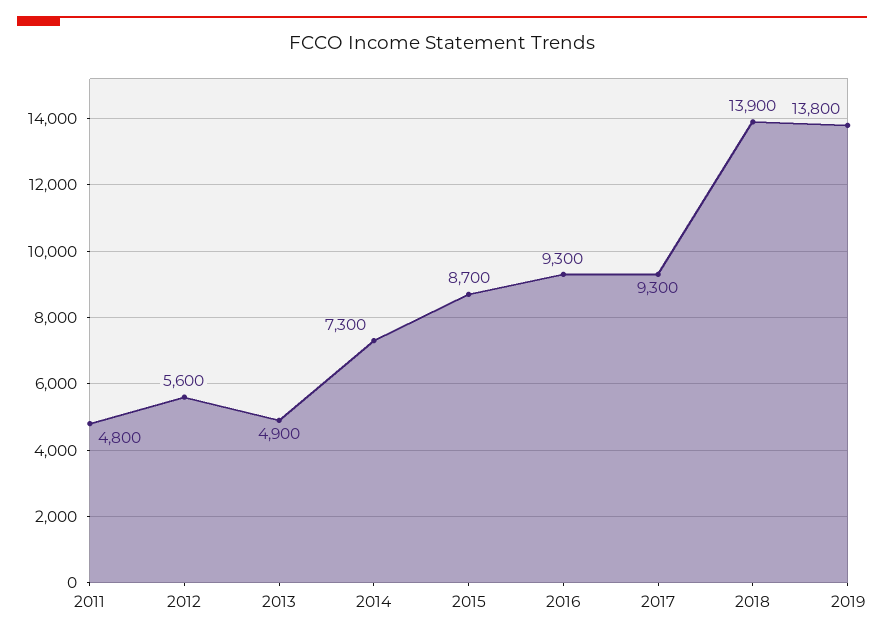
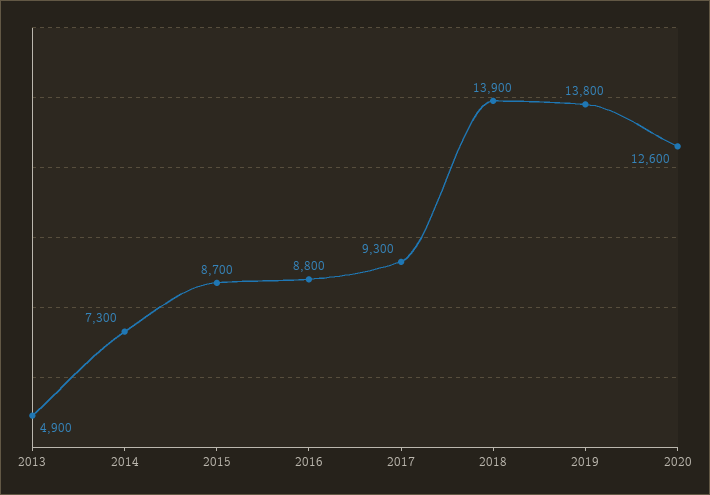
2011: 4800 -> none
2012: 5600 -> none
2016: 9300 -> 8800
2020: none -> 12600

